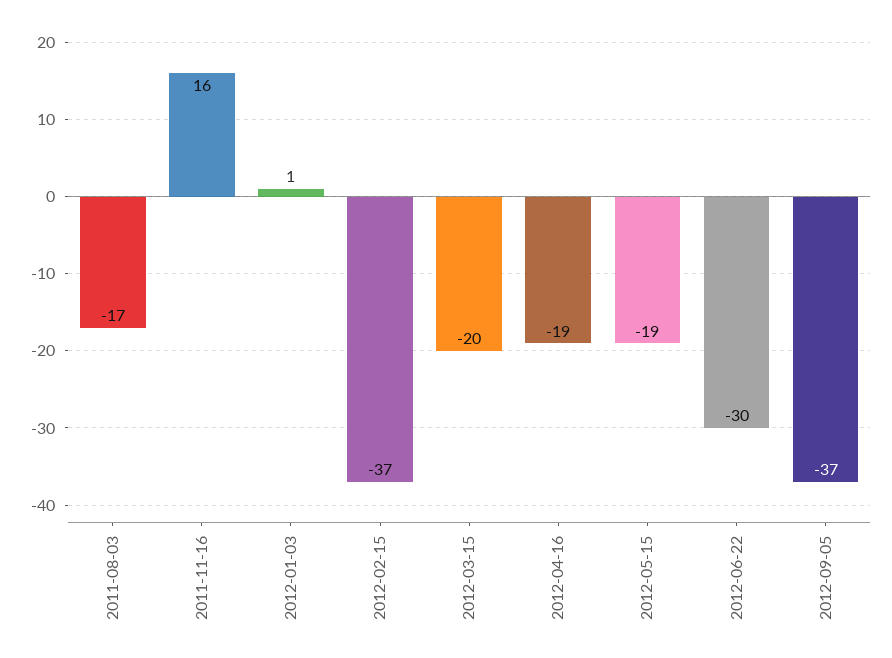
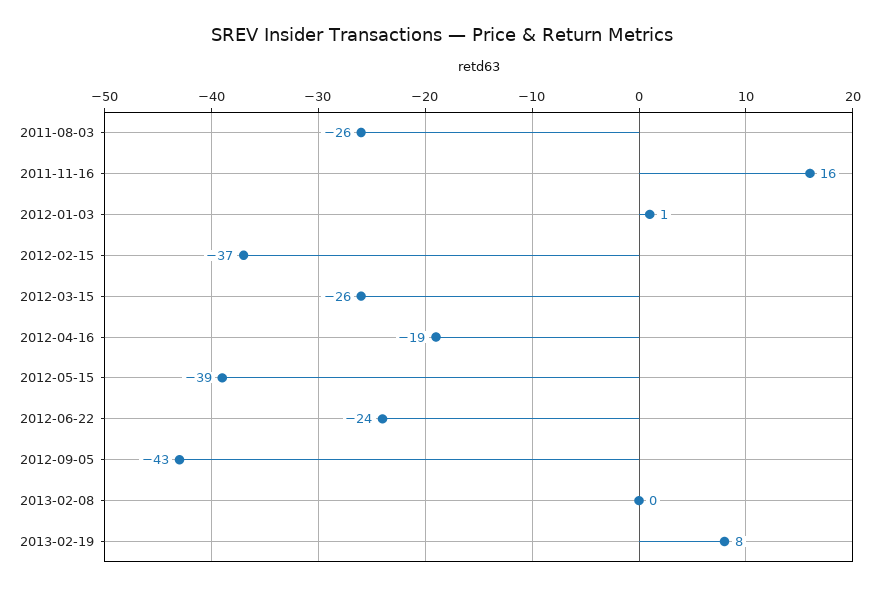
2011-08-03: -17 -> -26
2012-03-15: -20 -> -26
2012-05-15: -19 -> -39
2012-06-22: -30 -> -24
2012-09-05: -37 -> -43
2013-02-08: none -> 0
2013-02-19: none -> 8

